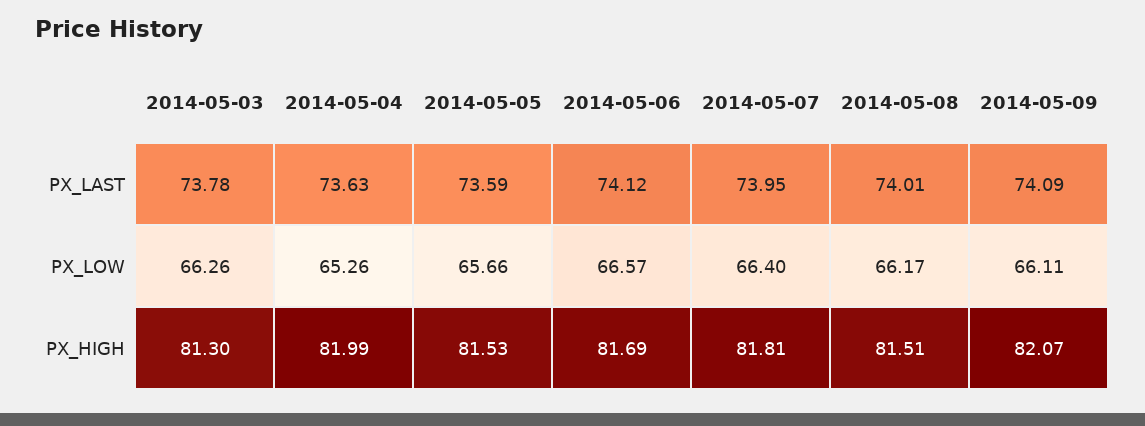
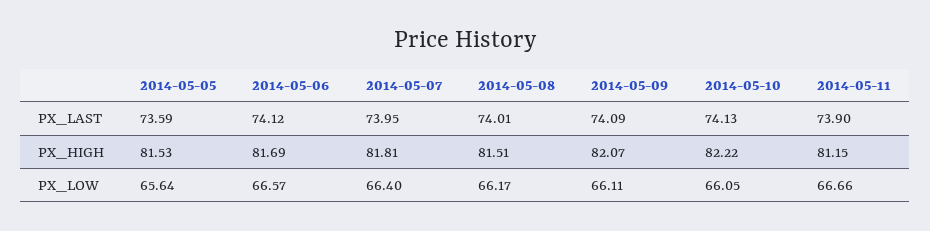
2014-05-03, PX_LAST: 73.78 -> none
2014-05-04, PX_LAST: 73.63 -> none
2014-05-03, PX_LOW: 66.26 -> none
2014-05-04, PX_LOW: 65.26 -> none
2014-05-05, PX_LOW: 65.66 -> 65.64
2014-05-03, PX_HIGH: 81.3 -> none
2014-05-04, PX_HIGH: 81.99 -> none
2014-05-10, PX_LAST: none -> 74.13
2014-05-11, PX_LAST: none -> 73.9
2014-05-10, PX_HIGH: none -> 82.22
2014-05-11, PX_HIGH: none -> 81.15
2014-05-10, PX_LOW: none -> 66.05
2014-05-11, PX_LOW: none -> 66.66

